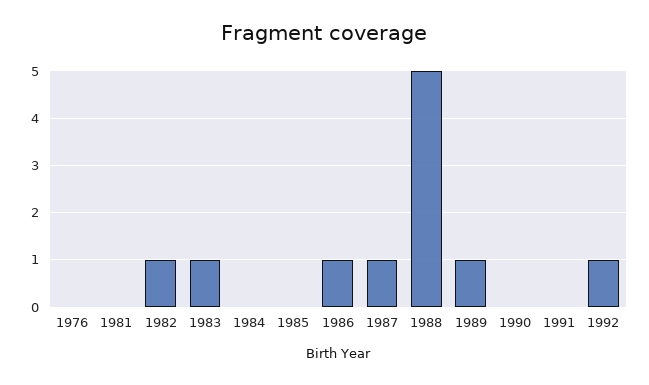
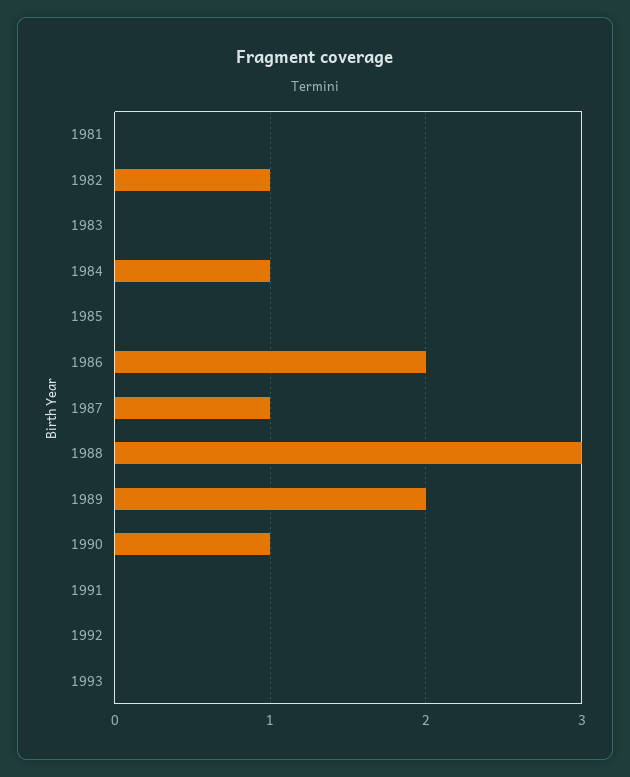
1976: 0 -> none
1983: 1 -> 0
1984: 0 -> 1
1986: 1 -> 2
1988: 5 -> 3
1989: 1 -> 2
1990: 0 -> 1
1992: 1 -> 0
1993: none -> 0

